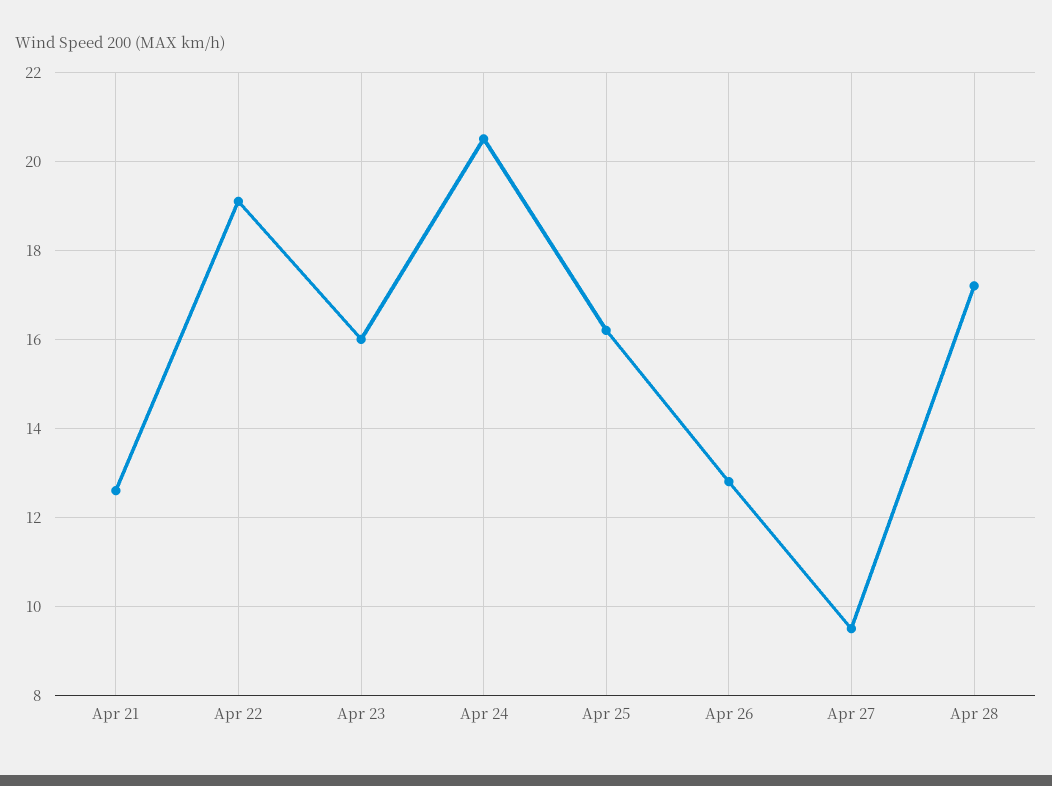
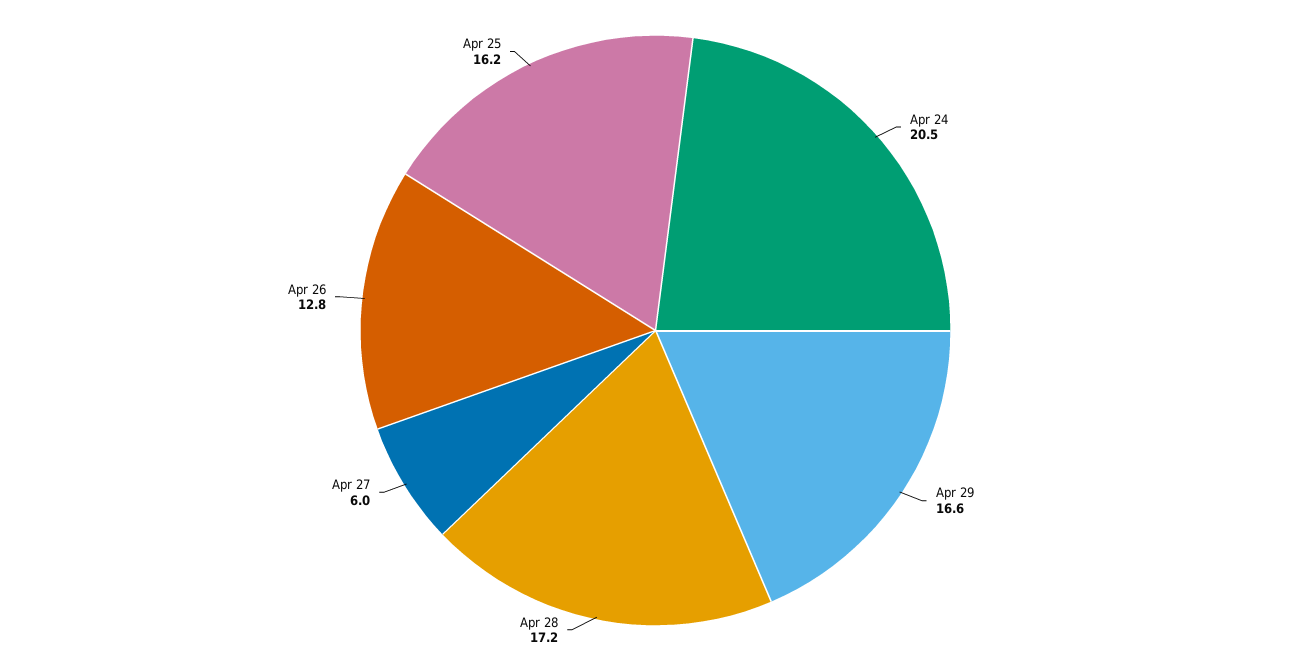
Apr 21: 12.5 -> none
Apr 22: 19 -> none
Apr 23: 16 -> none
Apr 27: 9.5 -> 6
Apr 29: none -> 16.6

